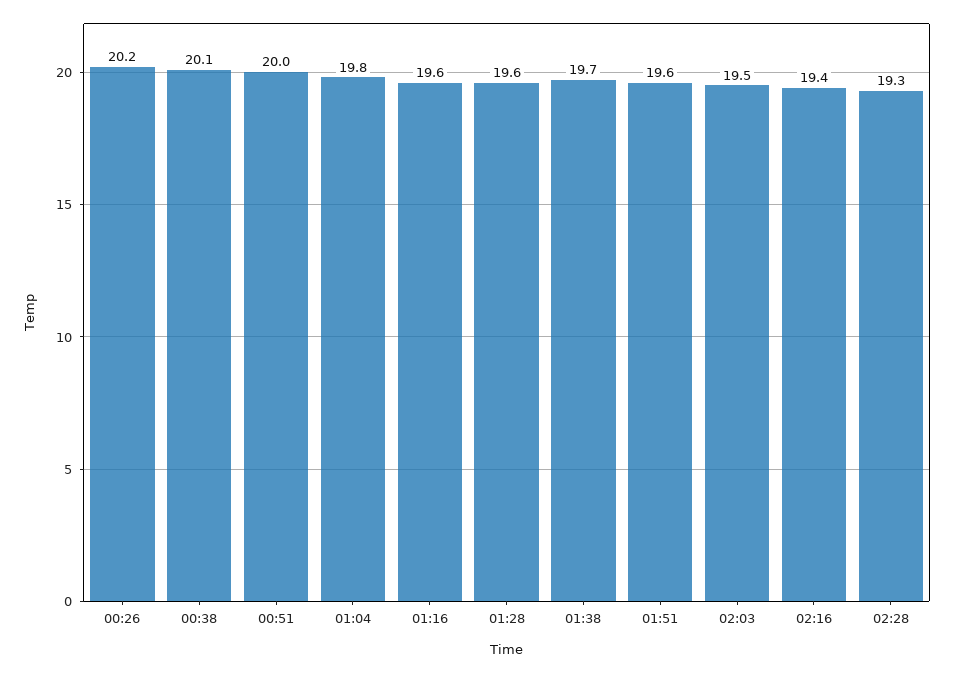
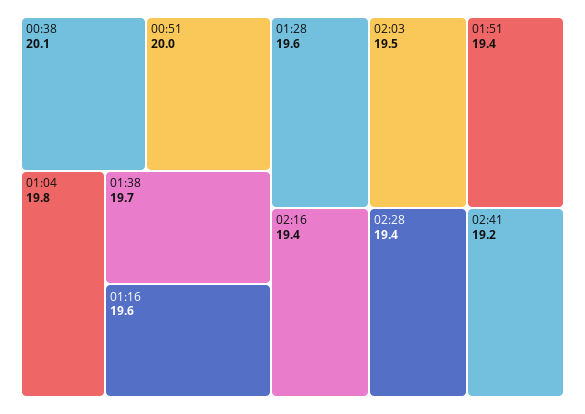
00:26: 20.2 -> none
01:51: 19.6 -> 19.4
02:28: 19.3 -> 19.4
02:41: none -> 19.2

